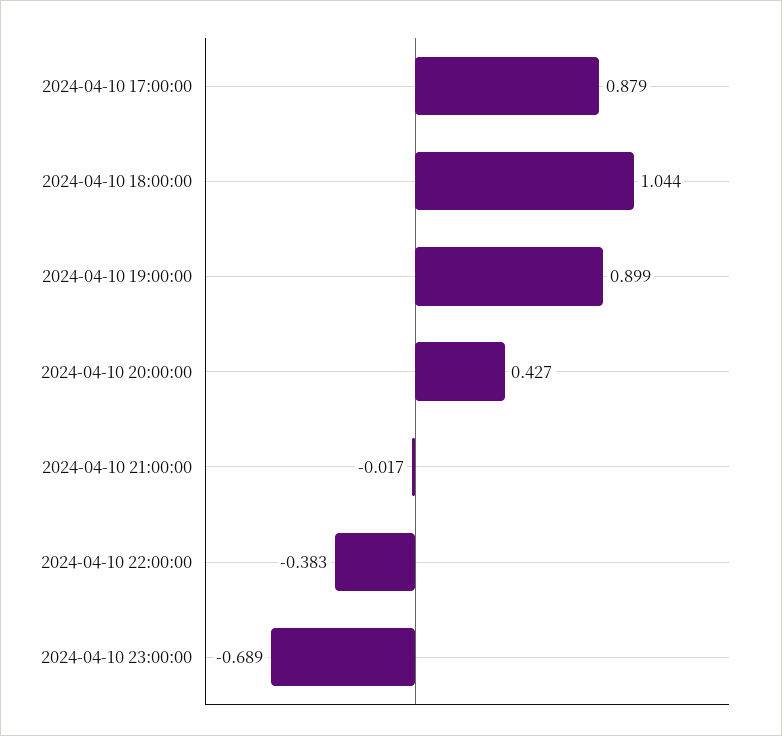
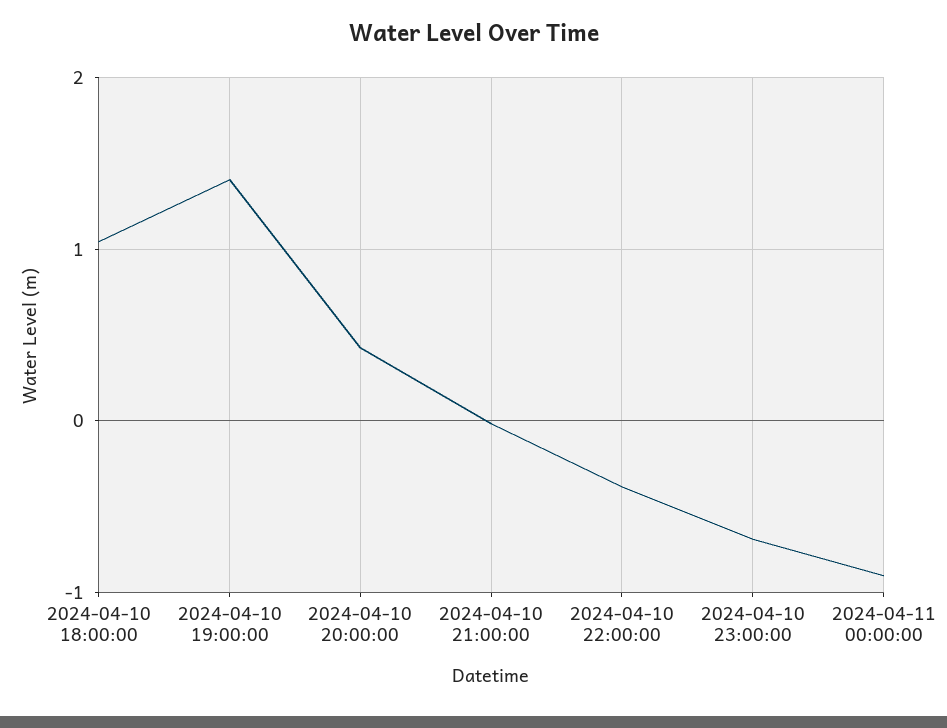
2024-04-10 17:00:00: 0.879 -> none
2024-04-10 19:00:00: 0.899 -> 1.4
2024-04-11 00:00:00: none -> -0.9

